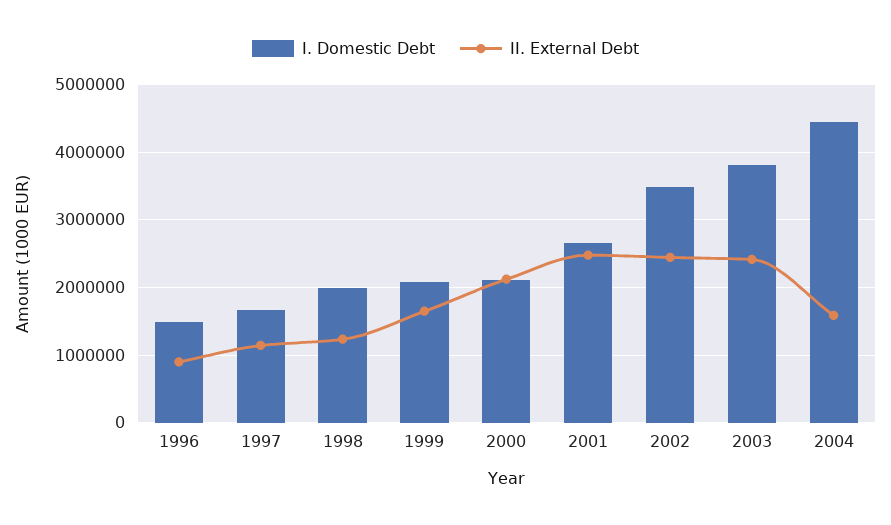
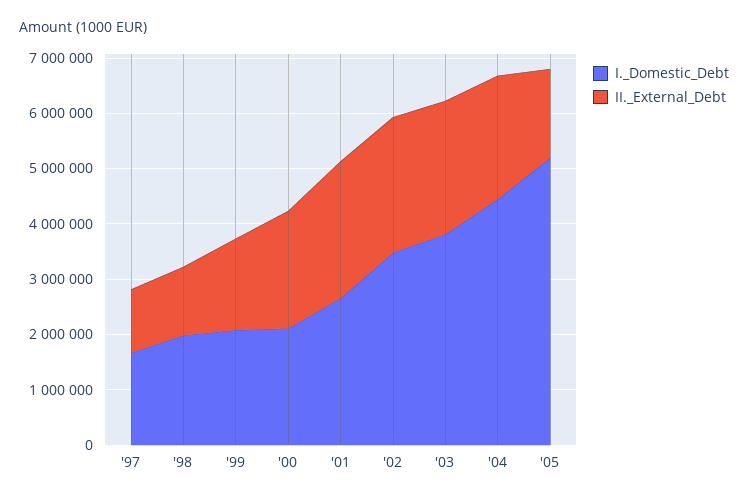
I. Domestic Debt, 1996: 1500000 -> none
II. External Debt, 1996: 900000 -> none
II. External Debt, 2004: 1600000 -> 2200000
I. Domestic Debt, '05: none -> 5200000
II. External Debt, '05: none -> 1600000

